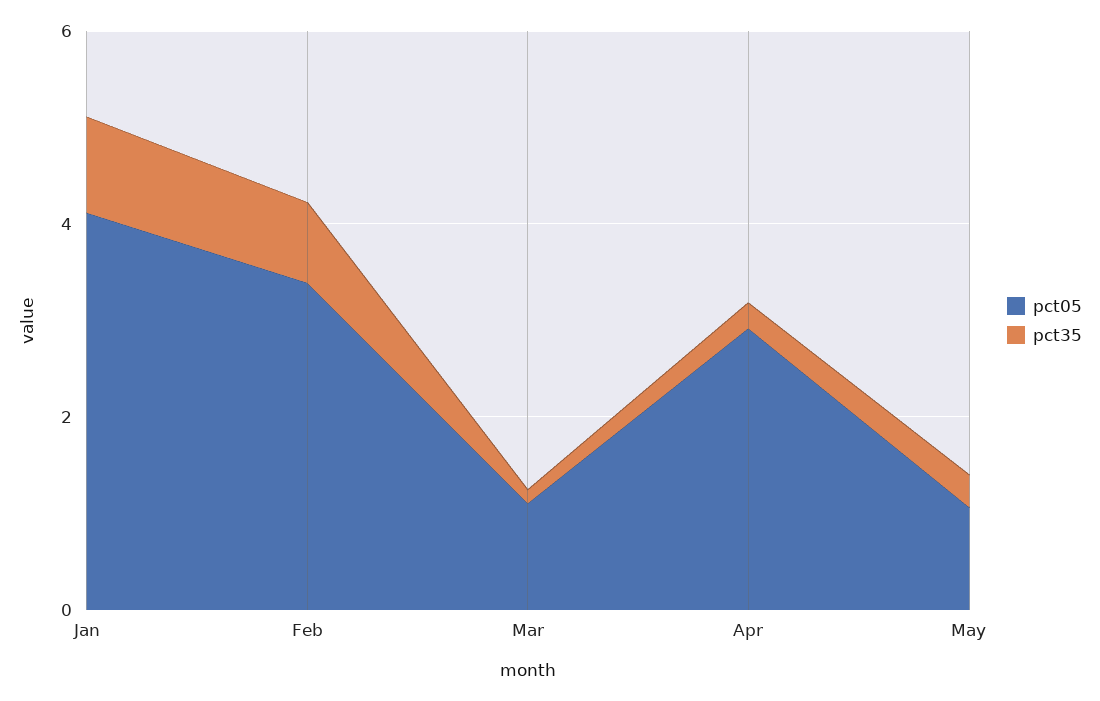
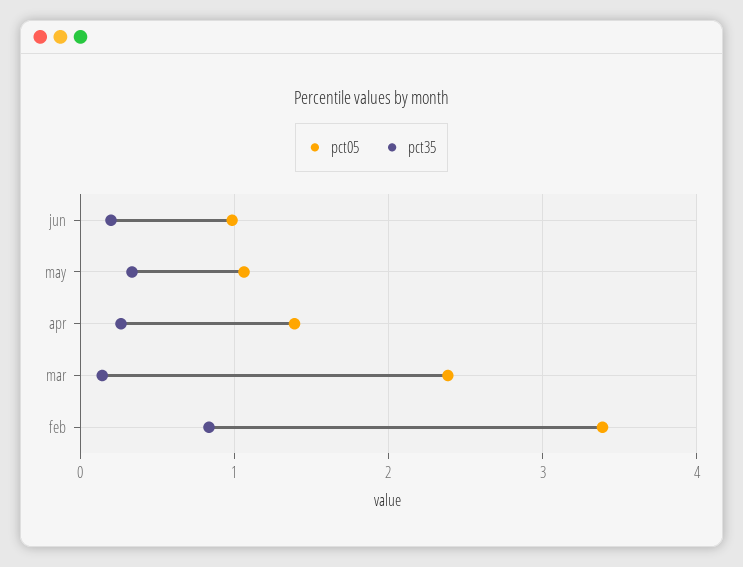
pct05, Jan: 4 -> none
pct35, Jan: 1 -> none
pct05, Mar: 1 -> 2.4
pct05, Apr: 3 -> 1.4
pct05, jun: none -> 1
pct35, jun: none -> 0.2

